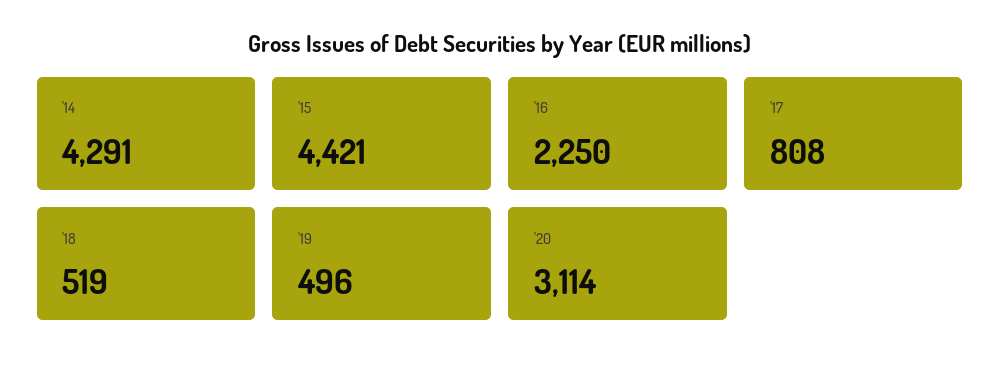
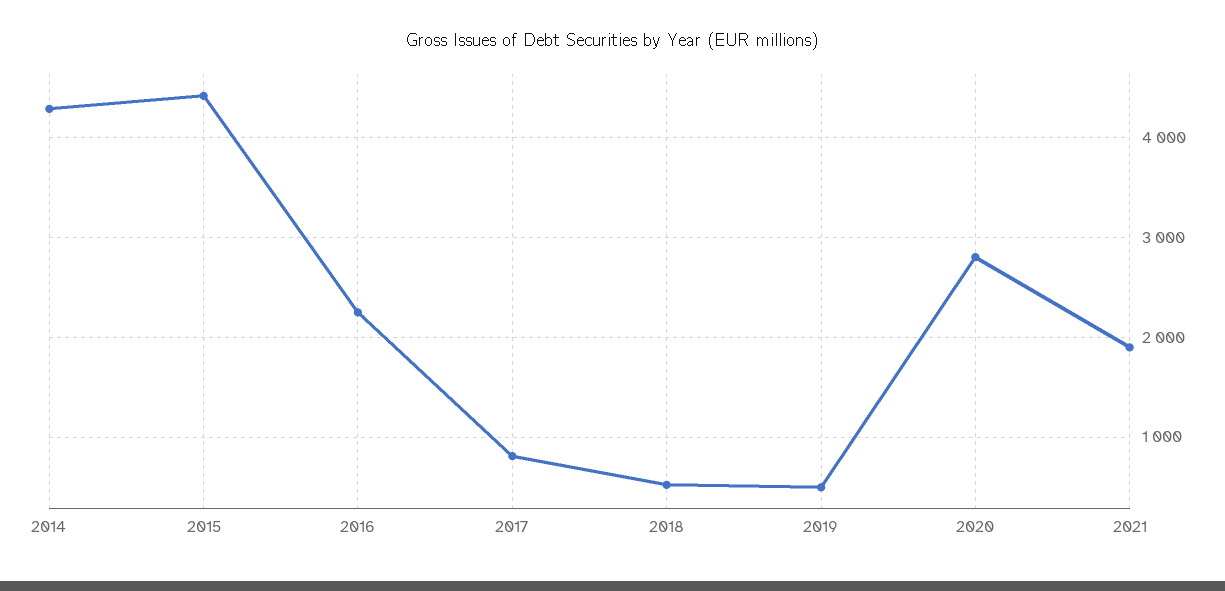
'20: 3114 -> 2800
2021: none -> 1900

